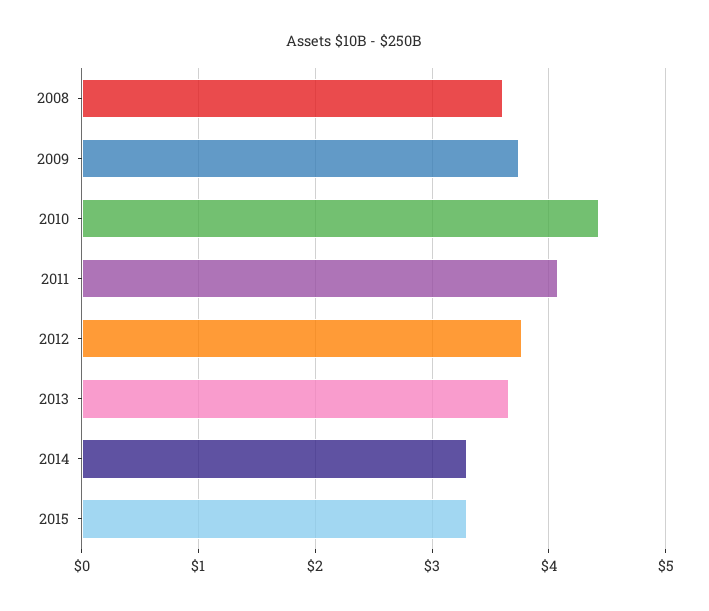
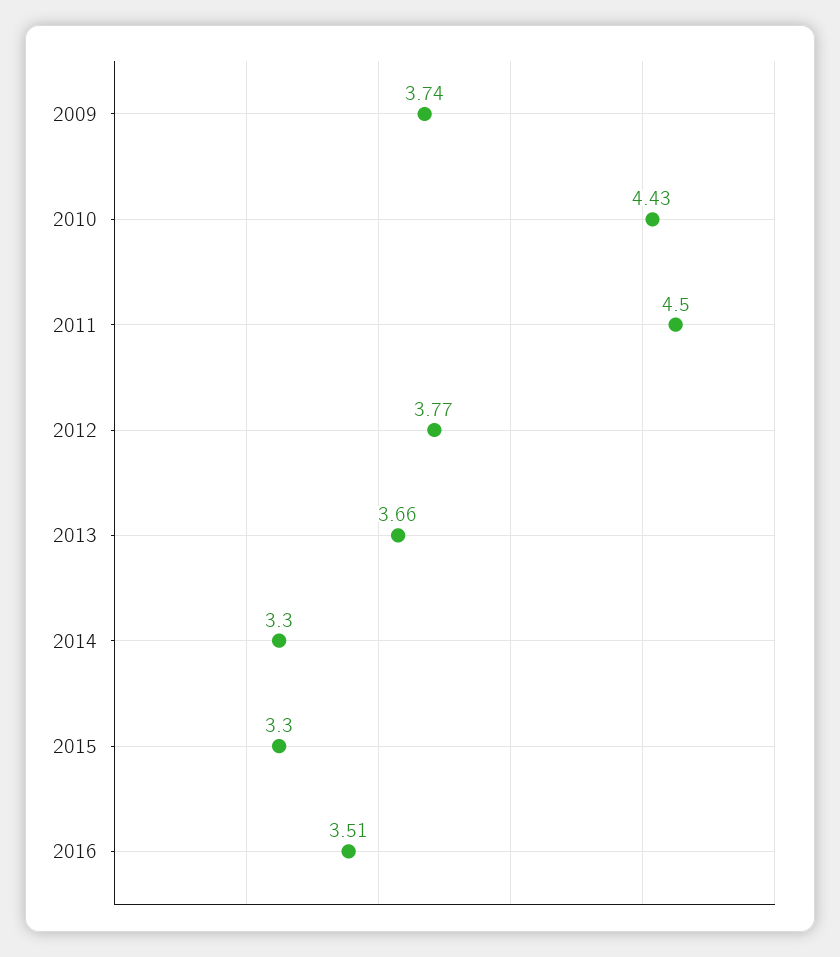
2008: 3.6 -> none
2011: 4.1 -> 4.5
2016: none -> 3.51

